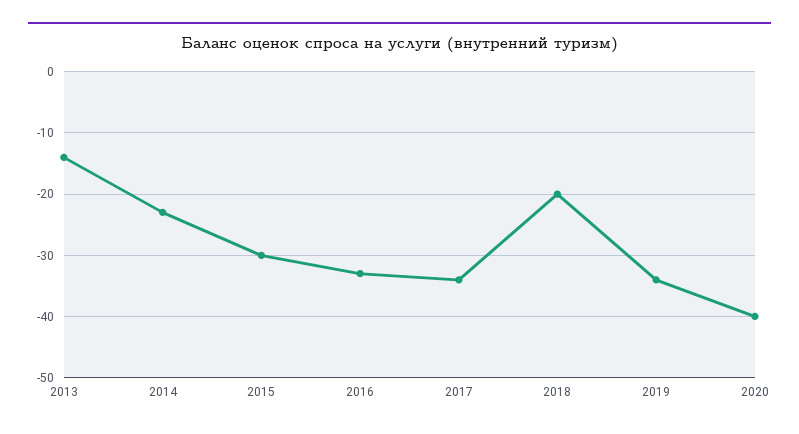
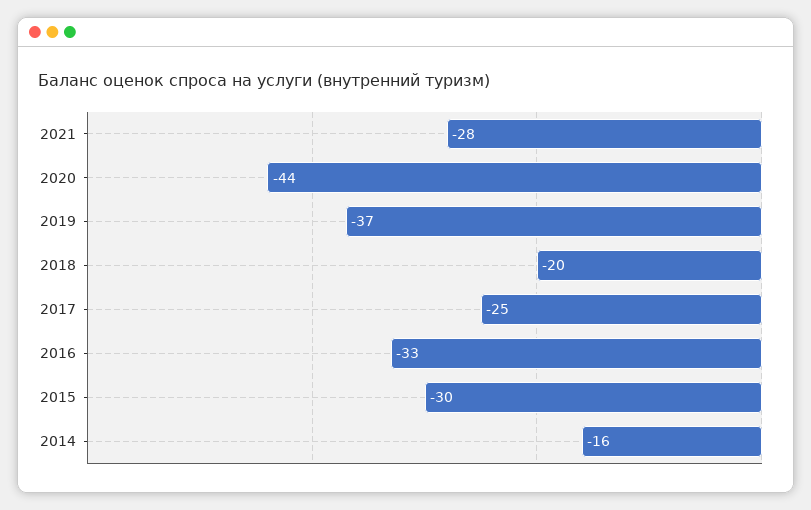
2013: -14 -> none
2014: -23 -> -16
2017: -34 -> -25
2019: -34 -> -37
2020: -40 -> -44
2021: none -> -28

